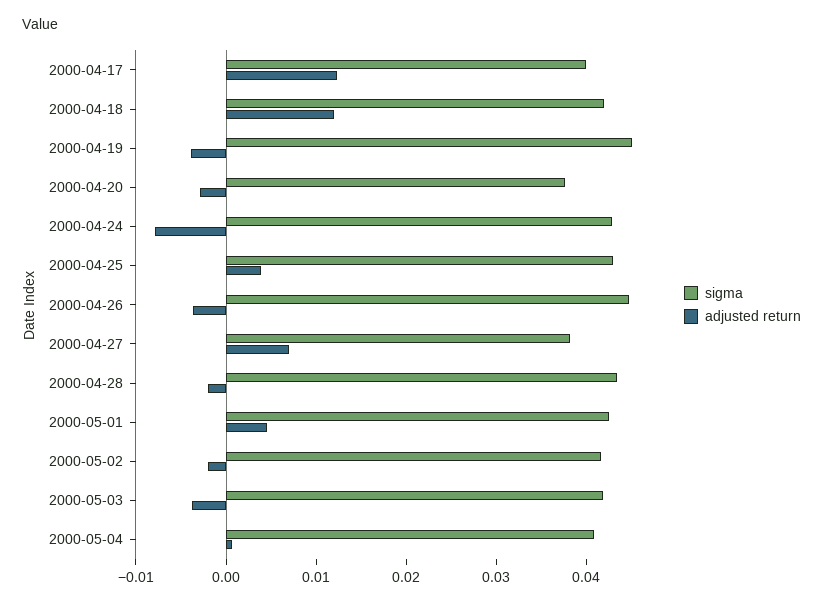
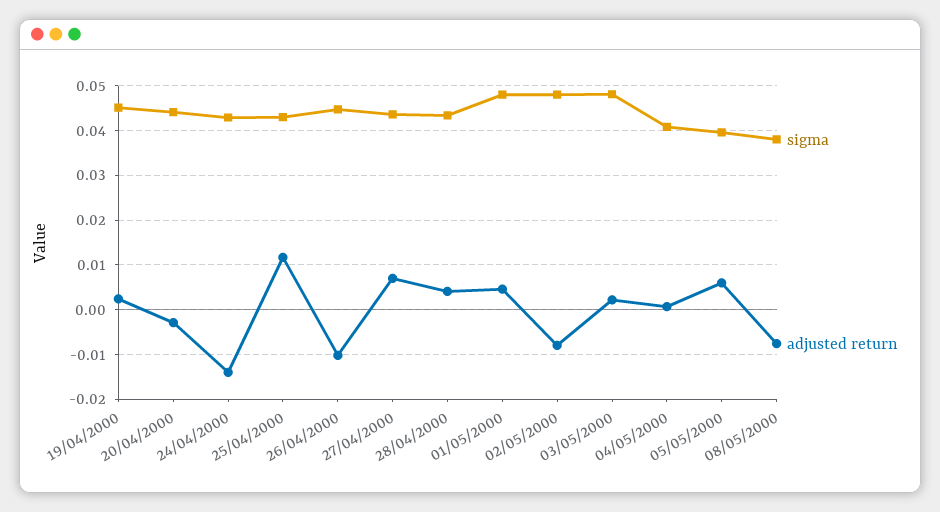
sigma, 2000-04-17: 0.04 -> none
adjusted return, 2000-04-17: 0.012 -> none
sigma, 2000-04-18: 0.042 -> none
adjusted return, 2000-04-18: 0.012 -> none
adjusted return, 2000-04-19: -0.004 -> 0.002
sigma, 2000-04-20: 0.038 -> 0.044
adjusted return, 2000-04-24: -0.008 -> -0.014
adjusted return, 2000-04-25: 0.004 -> 0.012
adjusted return, 2000-04-26: -0.004 -> -0.01
sigma, 2000-04-27: 0.038 -> 0.044
adjusted return, 2000-04-28: -0.002 -> 0.004
sigma, 2000-05-01: 0.042 -> 0.048
sigma, 2000-05-02: 0.042 -> 0.048
adjusted return, 2000-05-02: -0.002 -> -0.008
sigma, 2000-05-03: 0.042 -> 0.048
adjusted return, 2000-05-03: -0.004 -> 0.002
sigma, 05/05/2000: none -> 0.04
adjusted return, 05/05/2000: none -> 0.006
sigma, 08/05/2000: none -> 0.038
adjusted return, 08/05/2000: none -> -0.008

